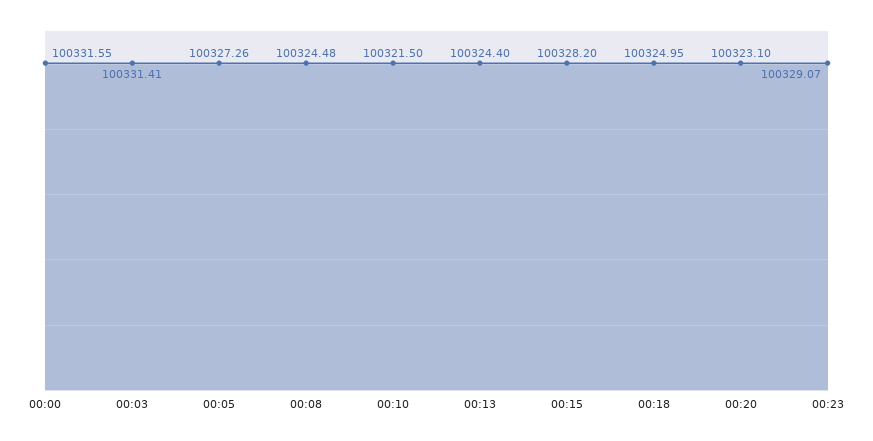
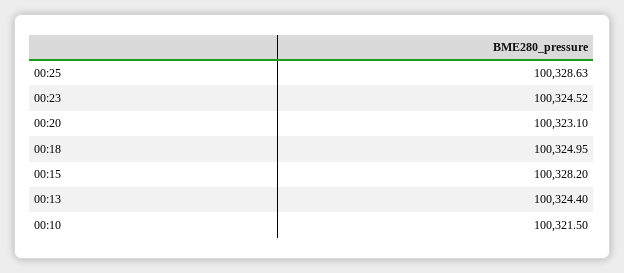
00:00: 100331.55 -> none
00:03: 100331.41 -> none
00:05: 100327.26 -> none
00:08: 100324.48 -> none
00:23: 100329.07 -> 100324.52
00:25: none -> 100328.63

